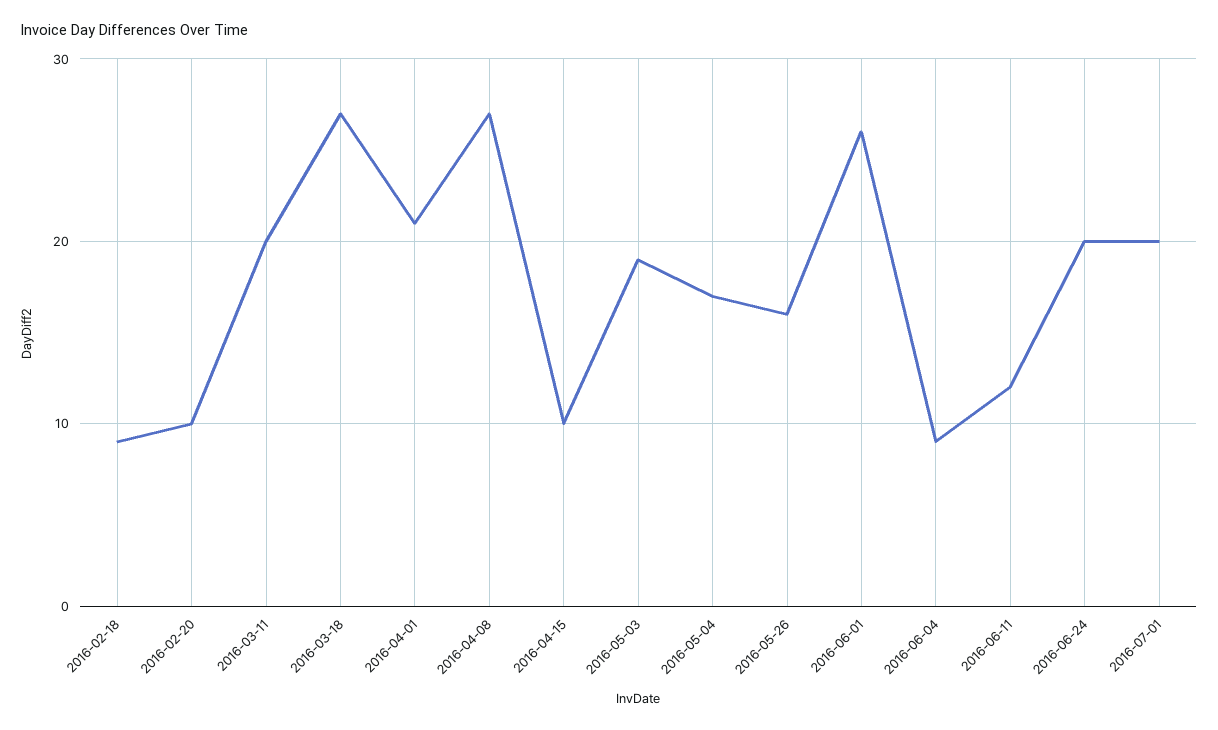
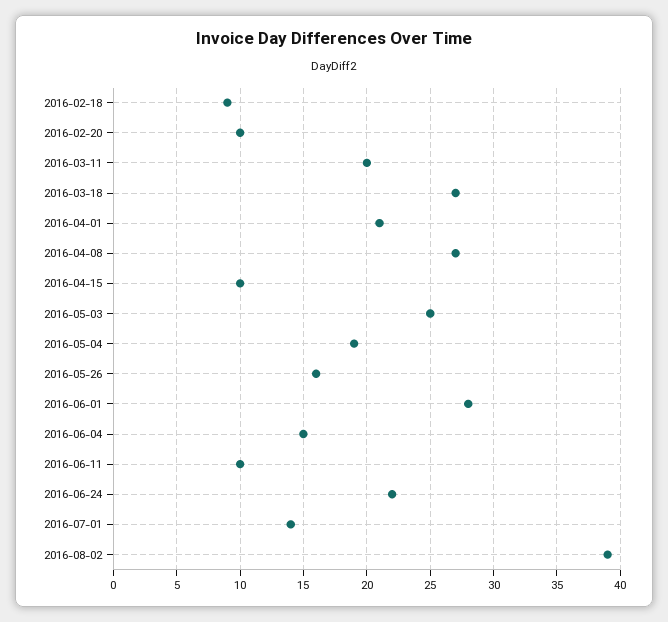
2016-05-03: 19 -> 25
2016-05-04: 17 -> 19
2016-06-01: 26 -> 28
2016-06-04: 9 -> 15
2016-06-11: 12 -> 10
2016-06-24: 20 -> 22
2016-07-01: 20 -> 14
2016-08-02: none -> 39

